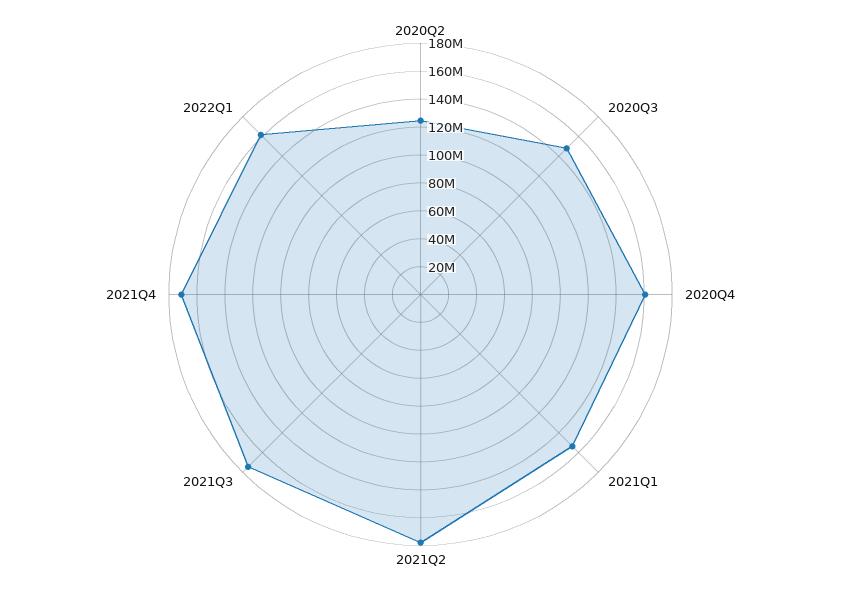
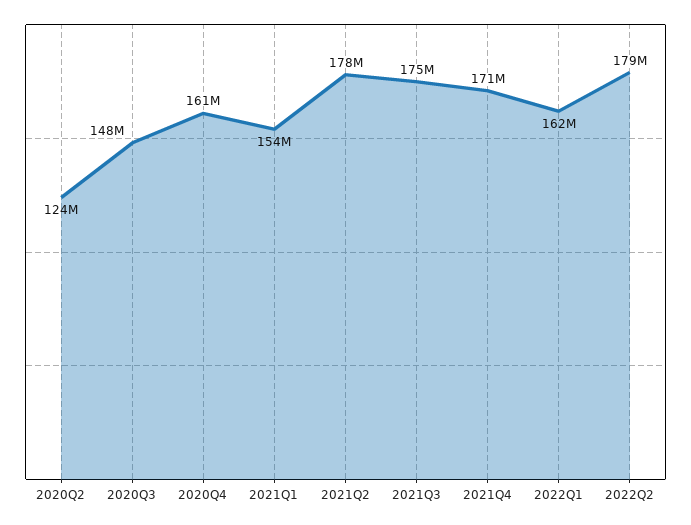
2022Q2: none -> 179000000

